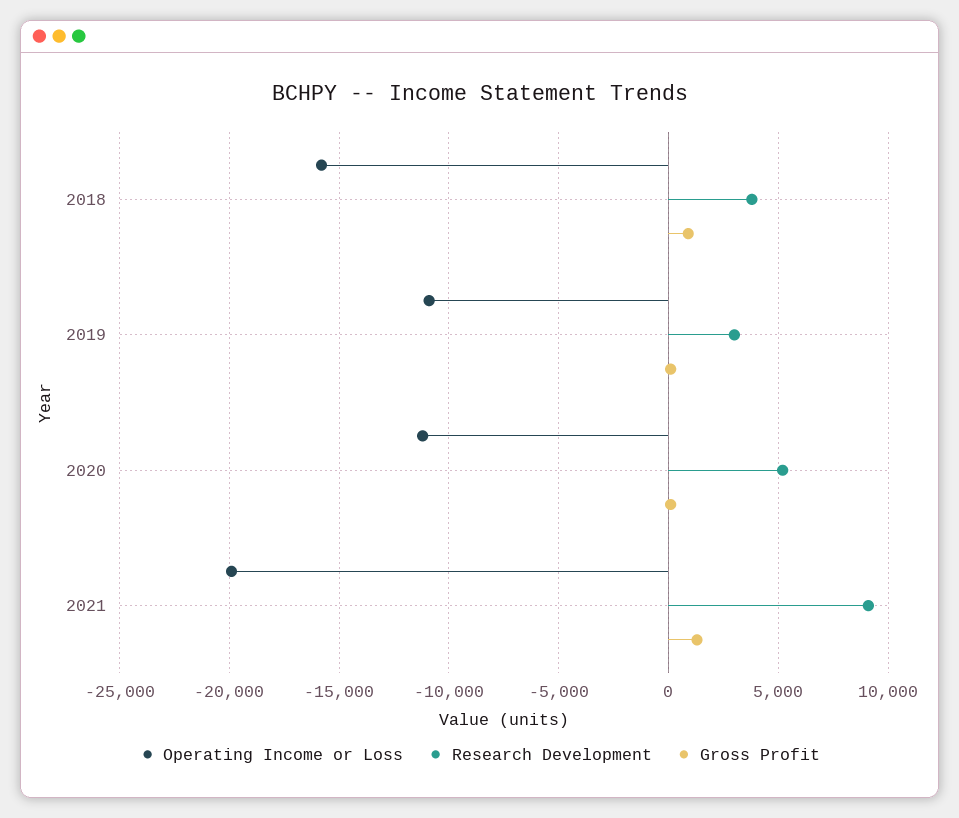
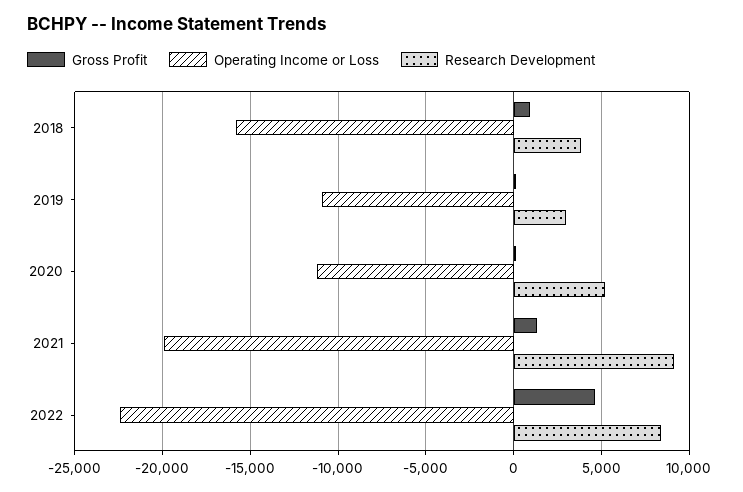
Gross Profit, 2022: none -> 4500
Operating Income or Loss, 2022: none -> -22500
Research Development, 2022: none -> 8500

